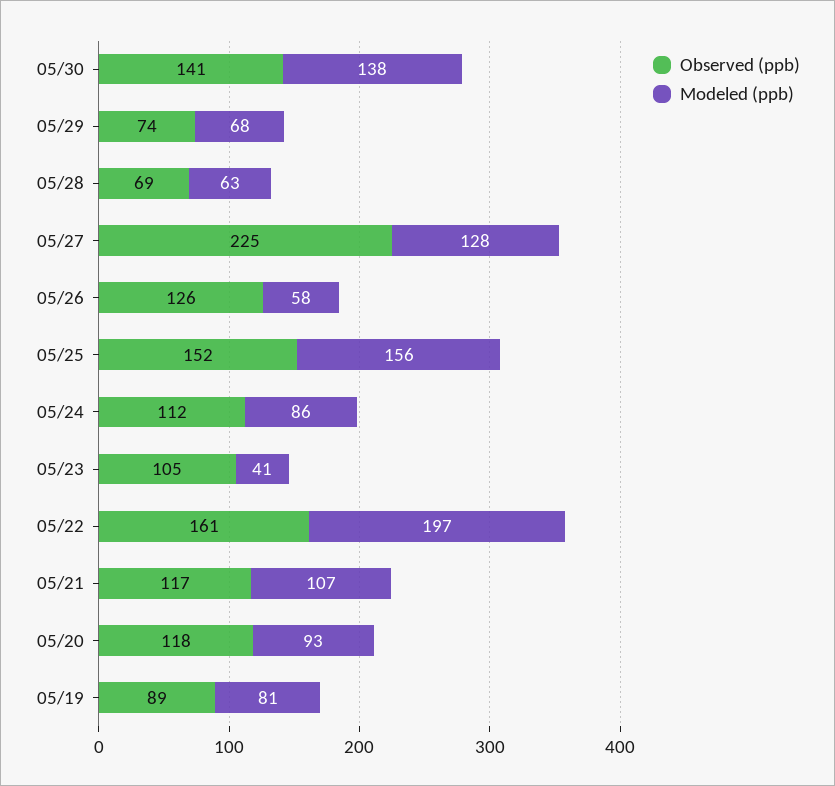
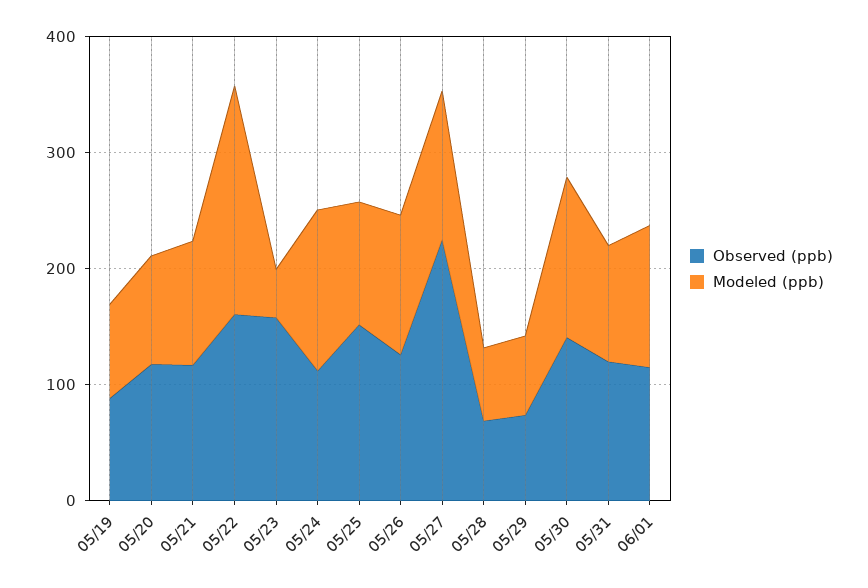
Modeled (ppb), 05/26: 58 -> 120
Modeled (ppb), 05/25: 156 -> 100
Modeled (ppb), 05/24: 86 -> 140
Observed (ppb), 05/23: 105 -> 160
Observed (ppb), 05/31: none -> 120
Modeled (ppb), 05/31: none -> 100
Observed (ppb), 06/01: none -> 120
Modeled (ppb), 06/01: none -> 120

